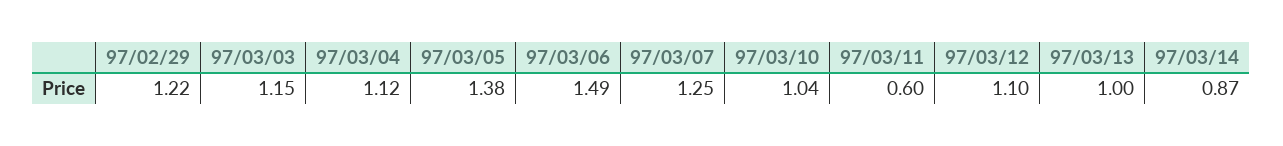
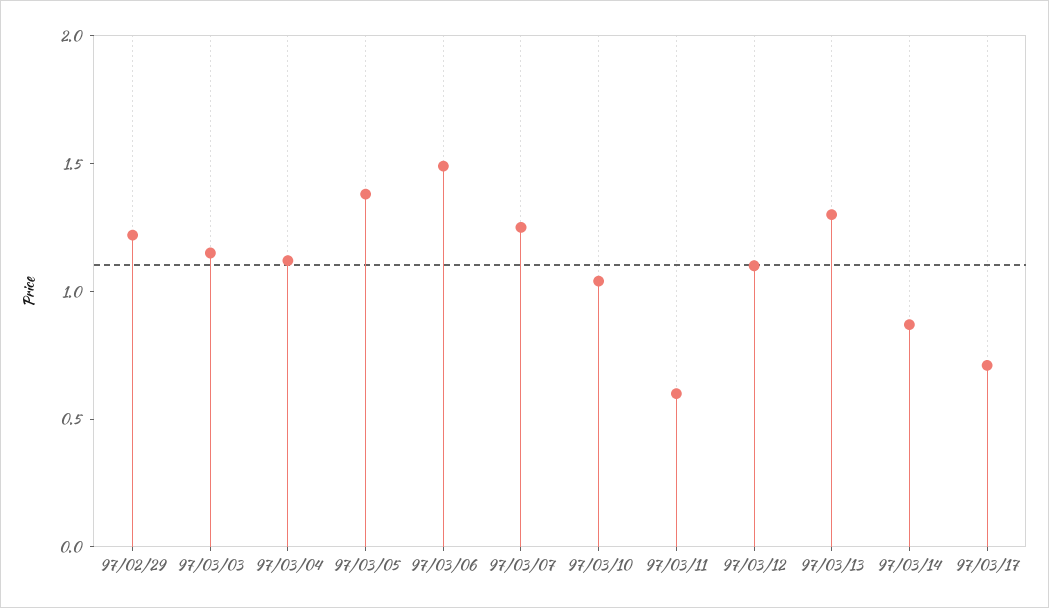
97/03/13: 1 -> 1.3
97/03/17: none -> 0.7

